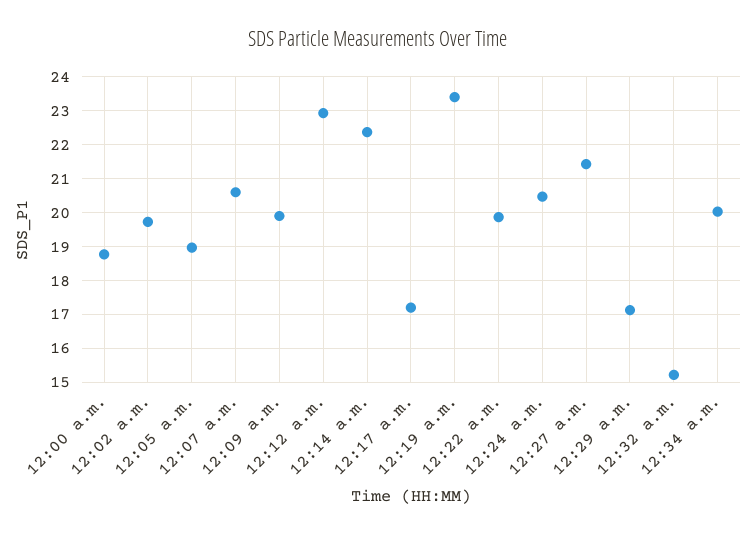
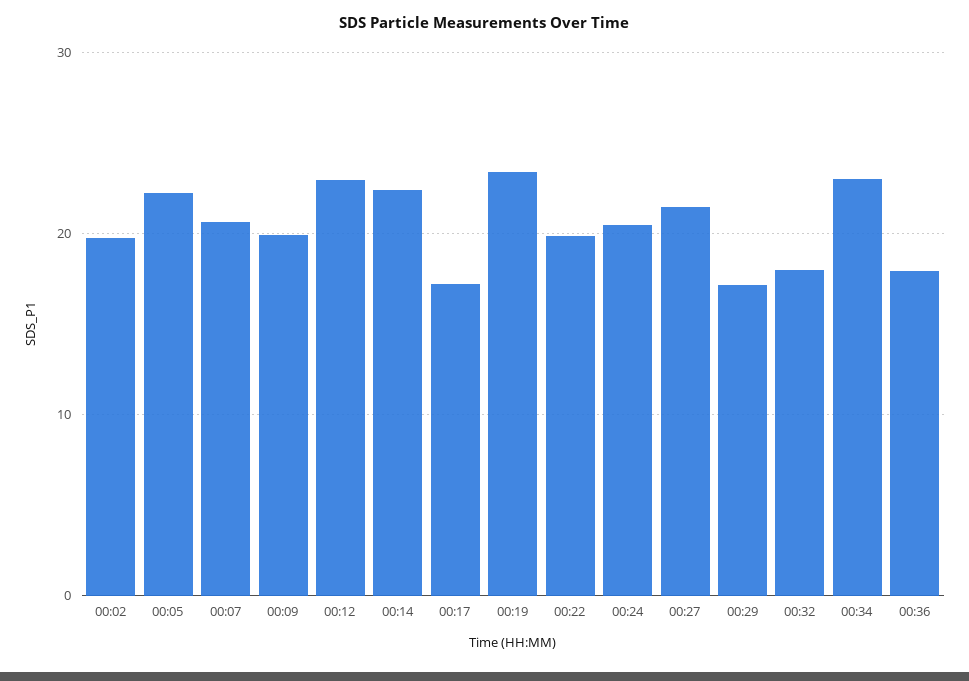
12:00 a.m.: 18.8 -> none
12:05 a.m.: 19 -> 22
12:32 a.m.: 15.2 -> 18
12:34 a.m.: 20 -> 23
00:36: none -> 18

